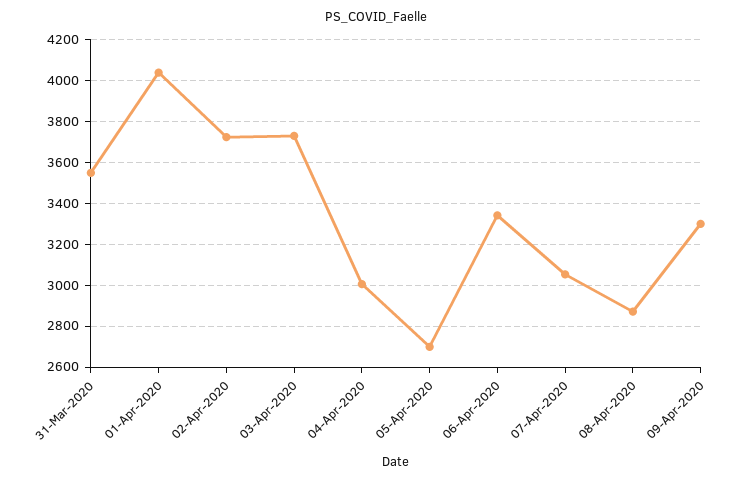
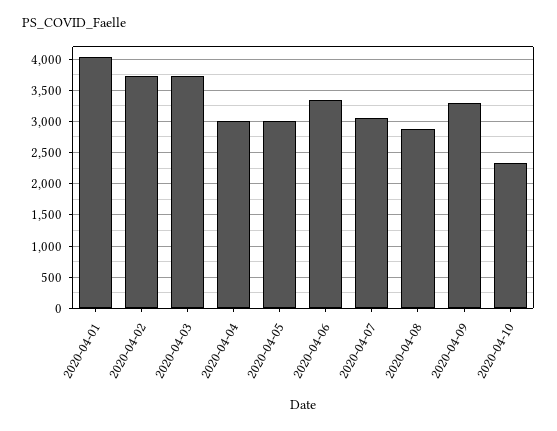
31-Mar-2020: 3550 -> none
05-Apr-2020: 2700 -> 3000
2020-04-10: none -> 2300

